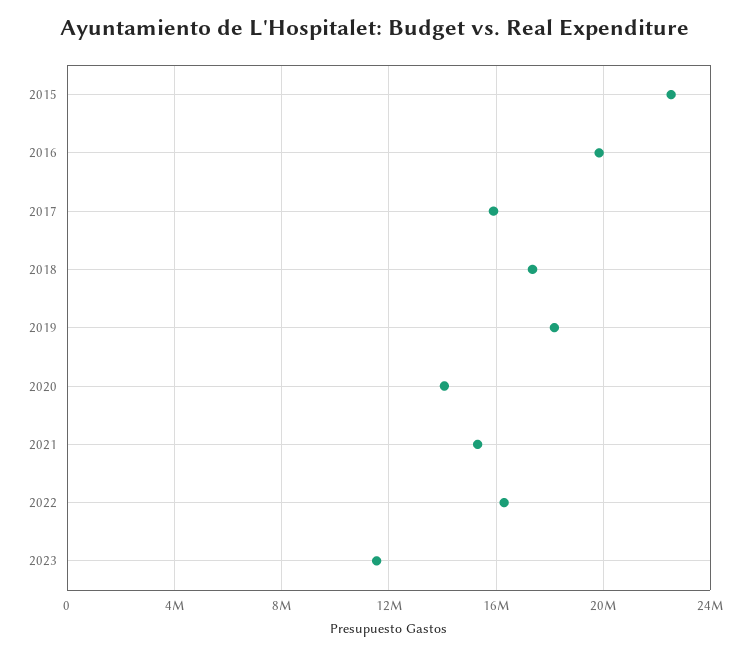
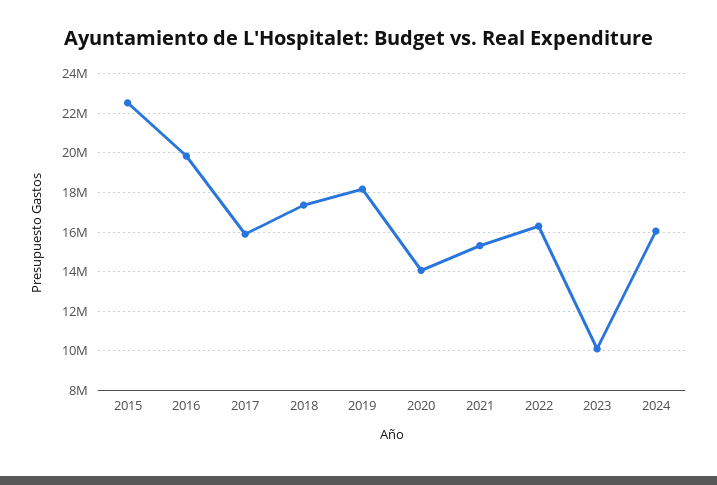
2023: 11500000 -> 10000000
2024: none -> 16000000

